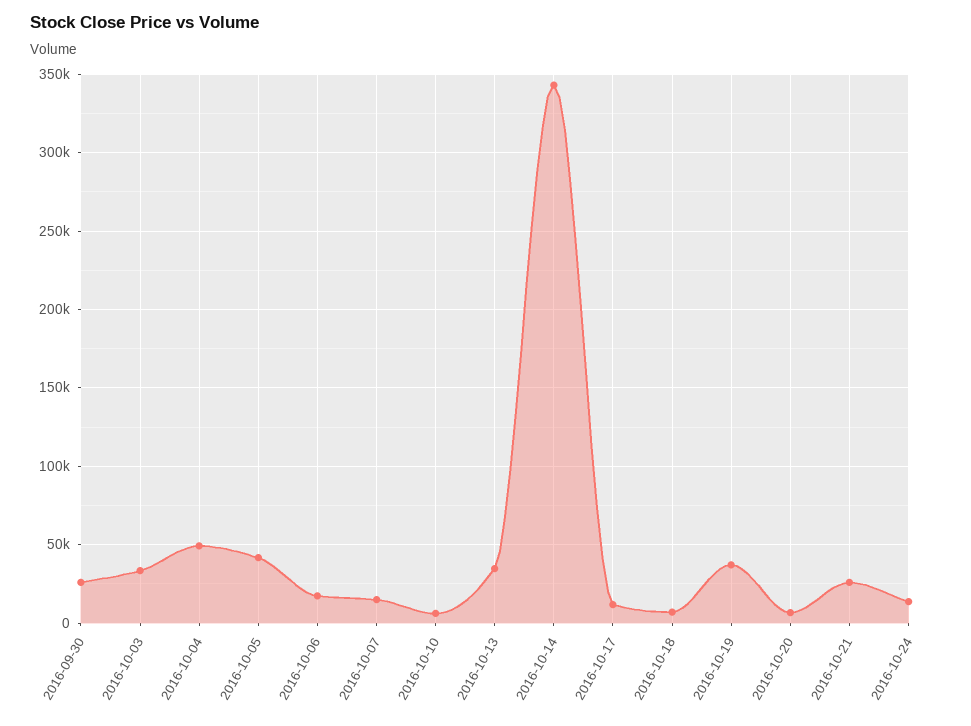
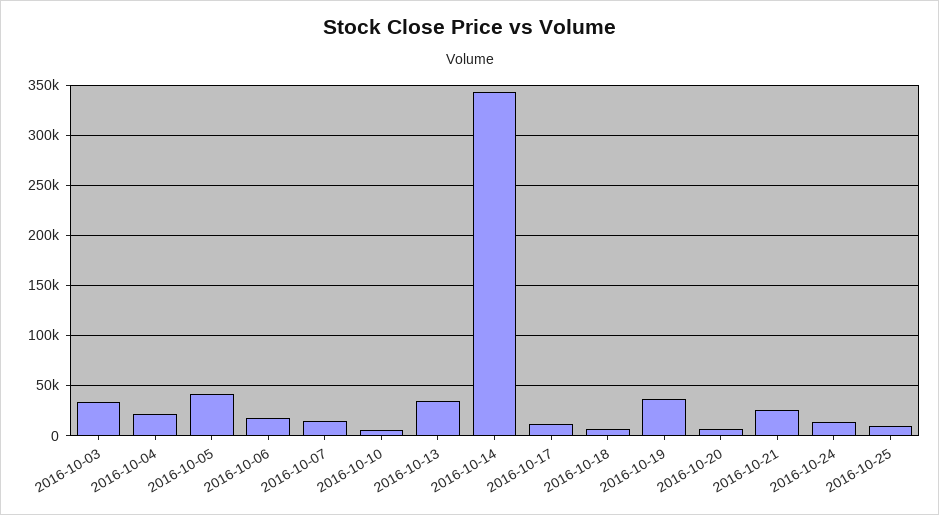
2016-09-30: 25000 -> none
2016-10-04: 50000 -> 20000
2016-10-25: none -> 10000

